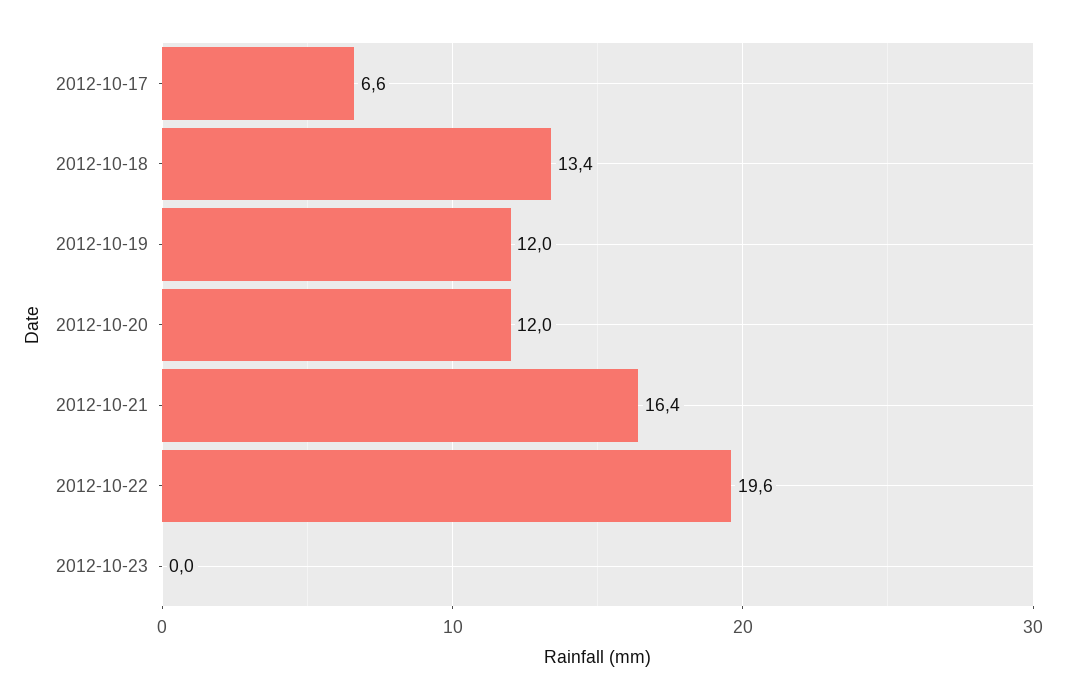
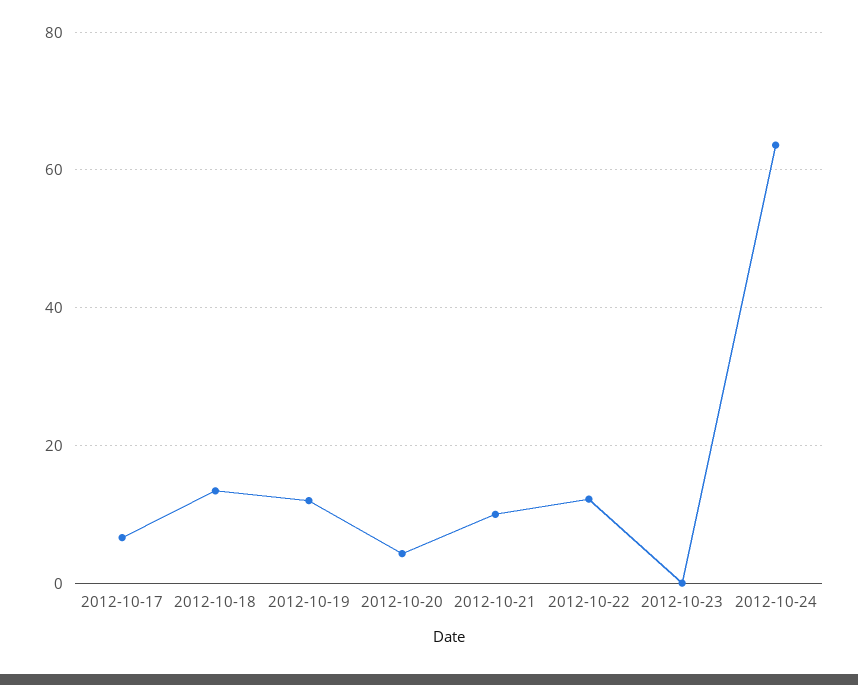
2012-10-20: 12 -> 4
2012-10-21: 16.4 -> 10
2012-10-22: 19.6 -> 12
2012-10-24: none -> 64

